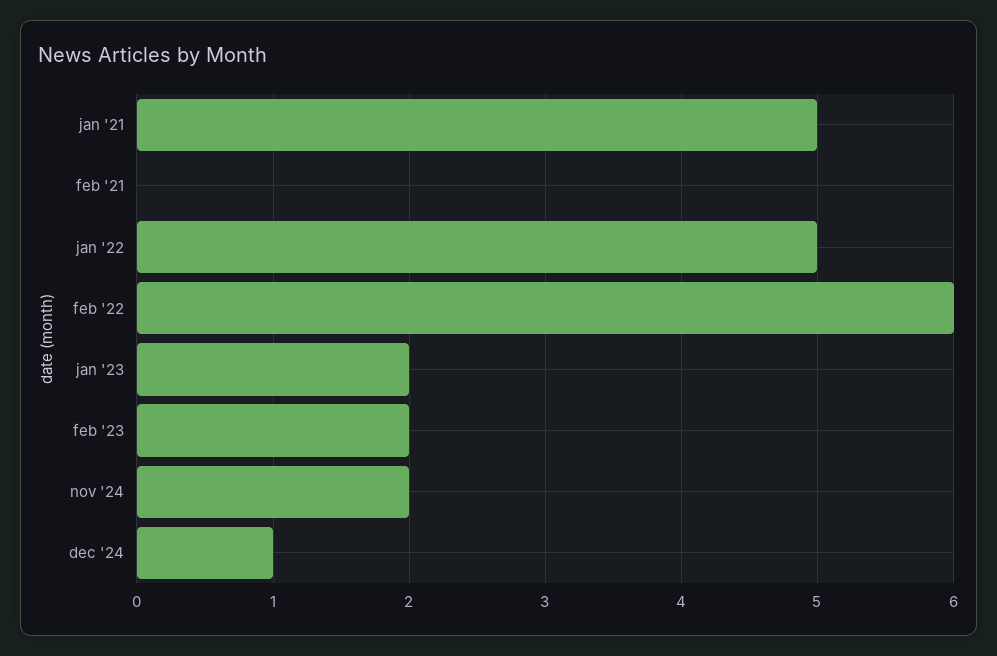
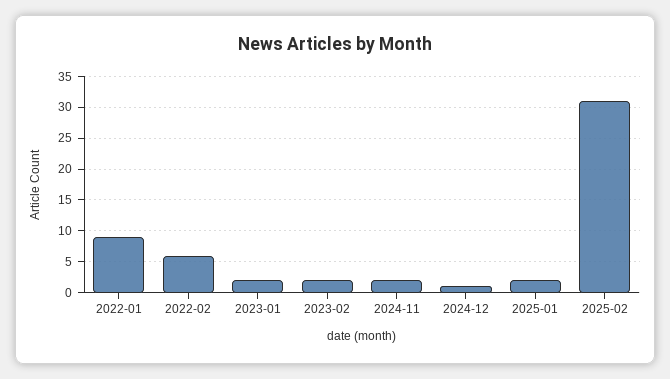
jan '21: 5 -> none
feb '21: 0 -> none
jan '22: 5 -> 9
2025-01: none -> 2
2025-02: none -> 31

